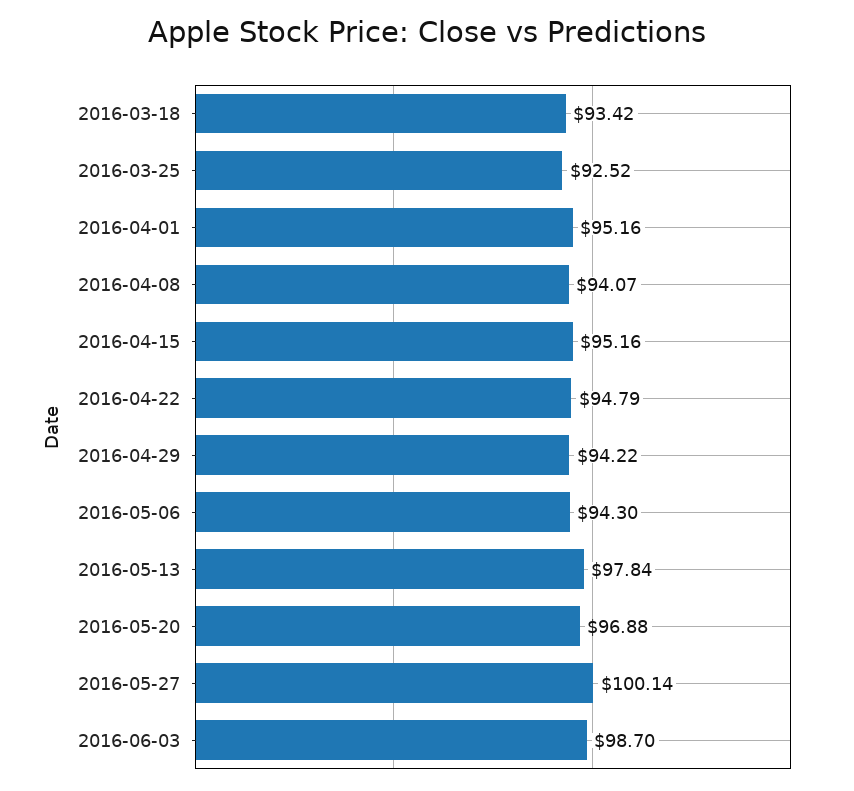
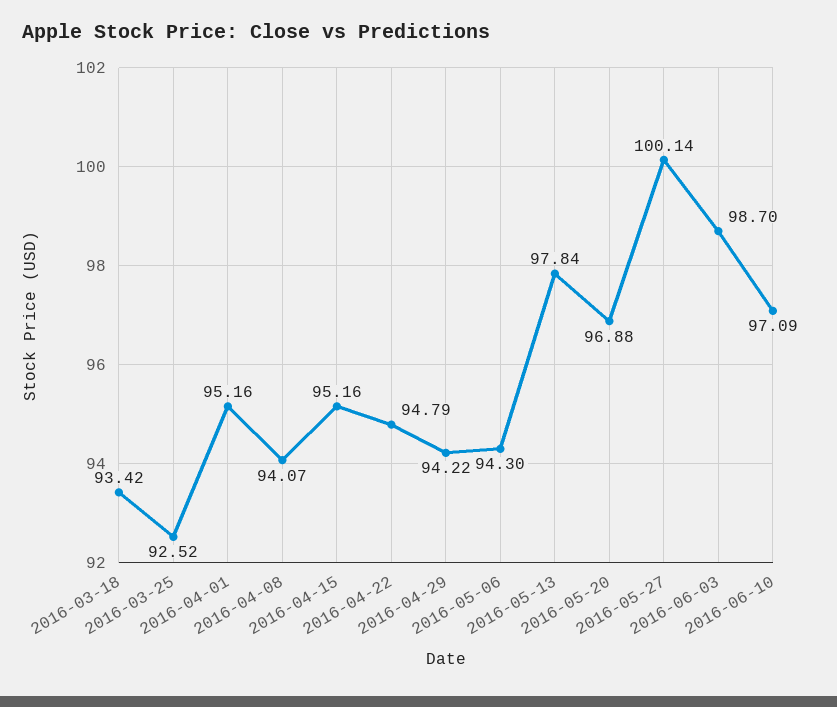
2016-06-10: none -> 97.09

